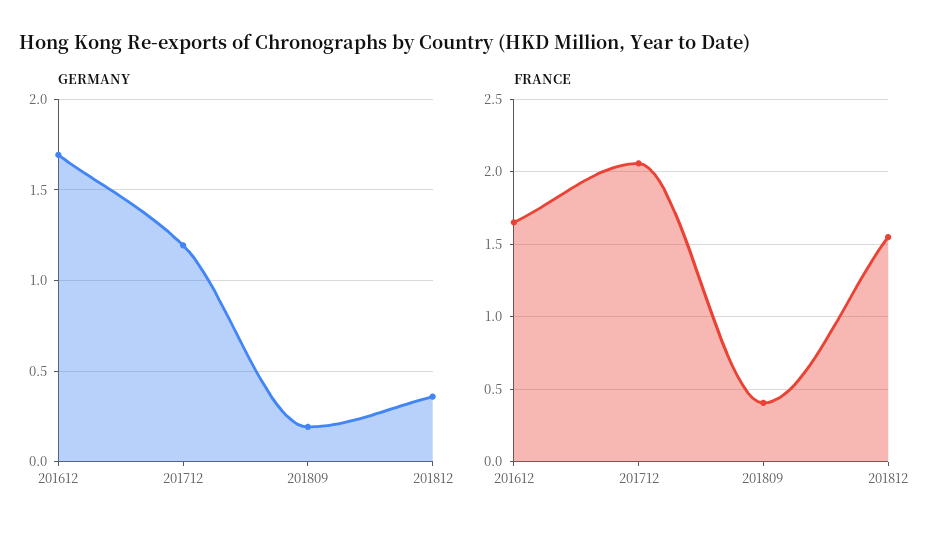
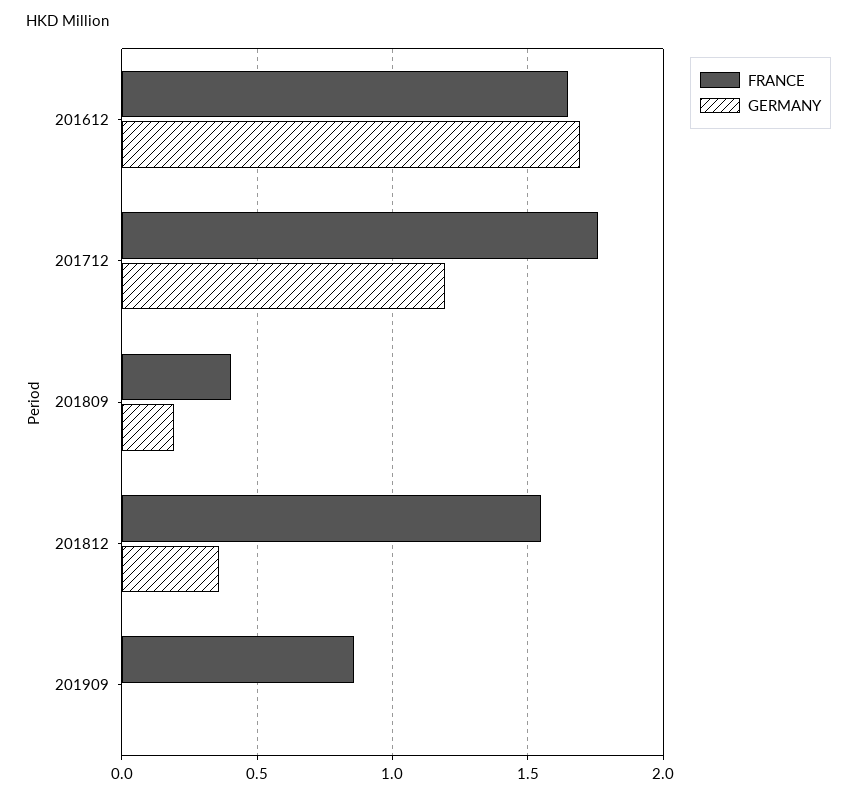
FRANCE, 201712: 2.05 -> 1.75
FRANCE, 201909: none -> 0.85
GERMANY, 201909: none -> 0

